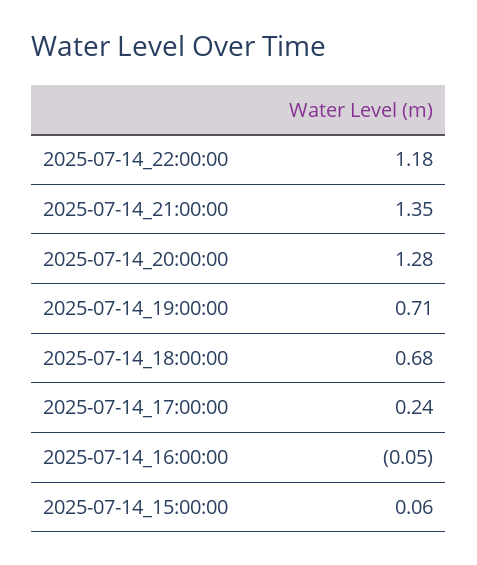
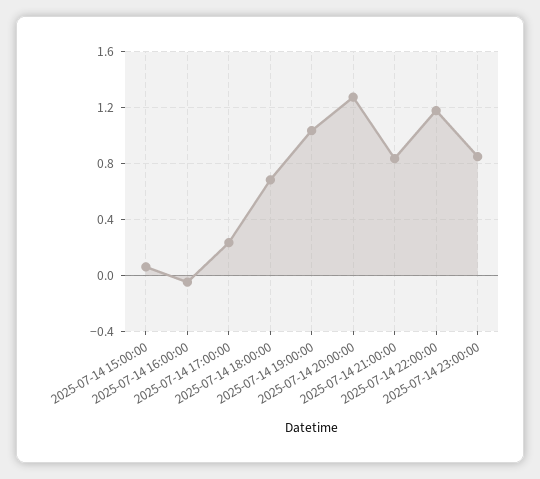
2025-07-14_21:00:00: 1.35 -> 0.85
2025-07-14_19:00:00: 0.71 -> 1.05
2025-07-14 23:00:00: none -> 0.85

